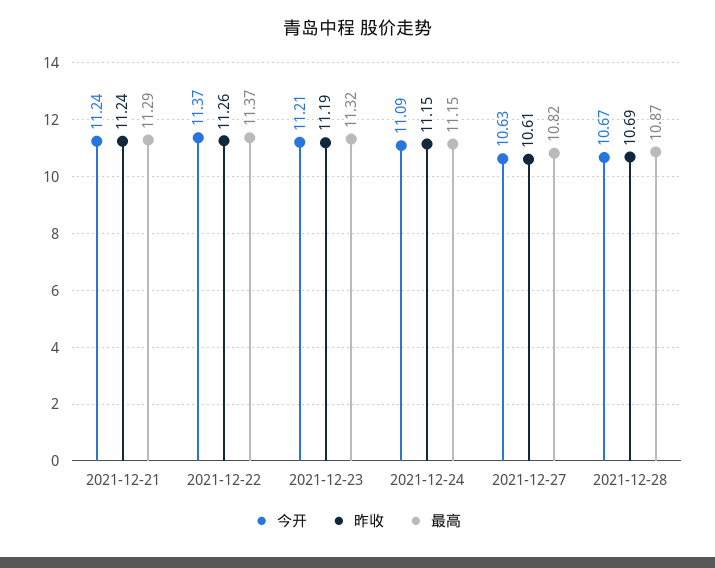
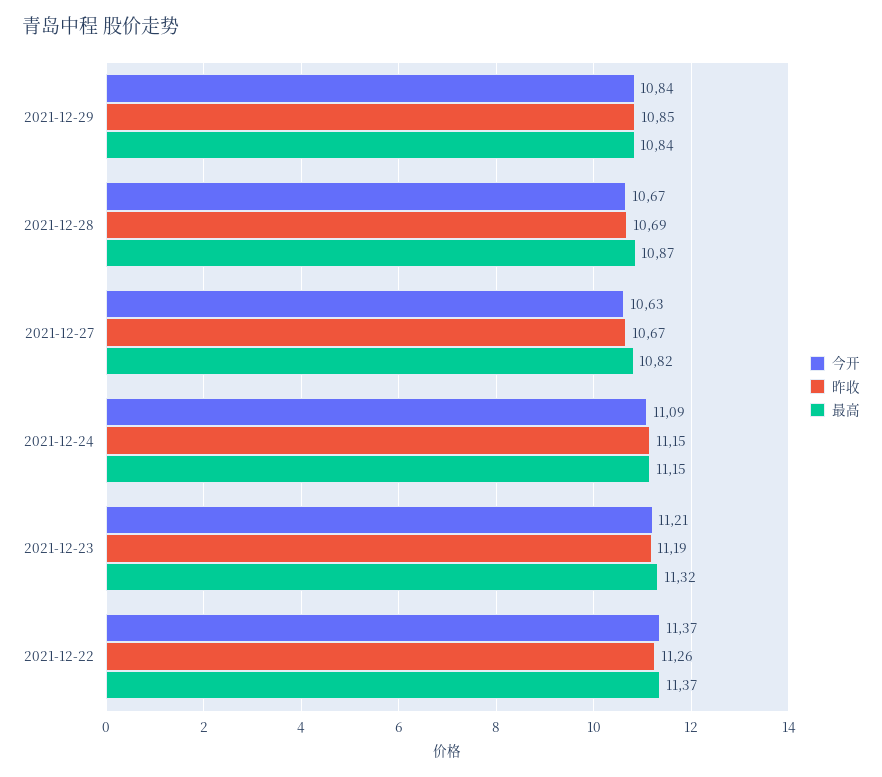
今开, 2021-12-21: 11.24 -> none
昨收, 2021-12-21: 11.24 -> none
最高, 2021-12-21: 11.29 -> none
昨收, 2021-12-27: 10.61 -> 10.67
今开, 2021-12-29: none -> 10.84
昨收, 2021-12-29: none -> 10.85
最高, 2021-12-29: none -> 10.84

